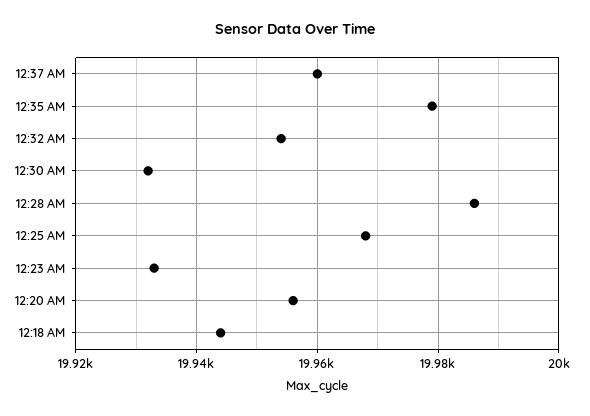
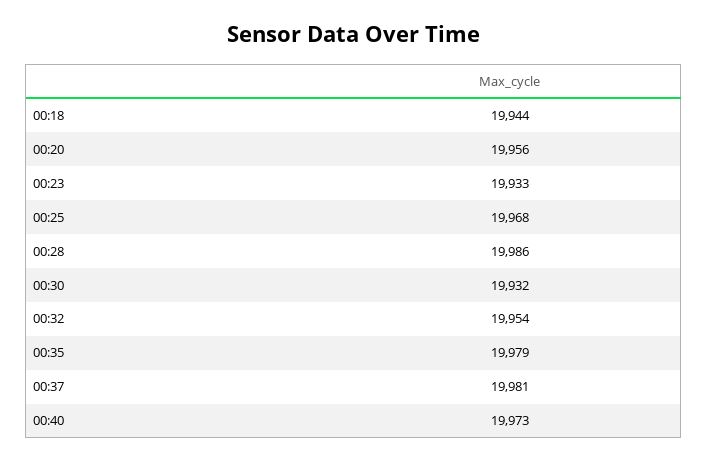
12:37 AM: 19960 -> 19981
00:40: none -> 19973

